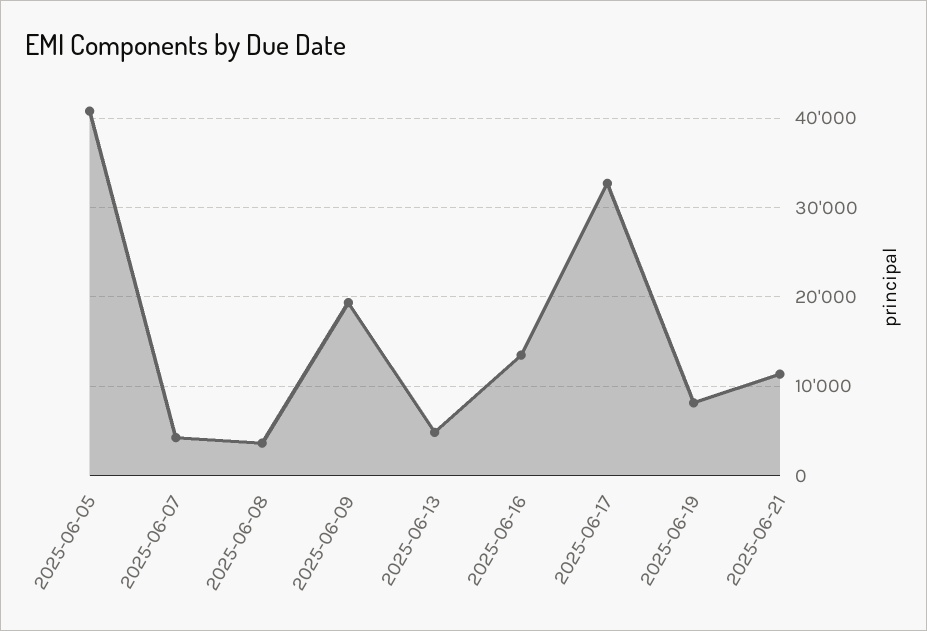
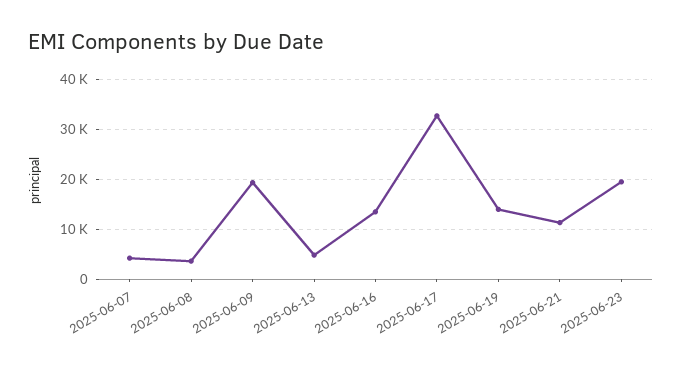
2025-06-05: 41000 -> none
2025-06-19: 8000 -> 14000
2025-06-23: none -> 20000

